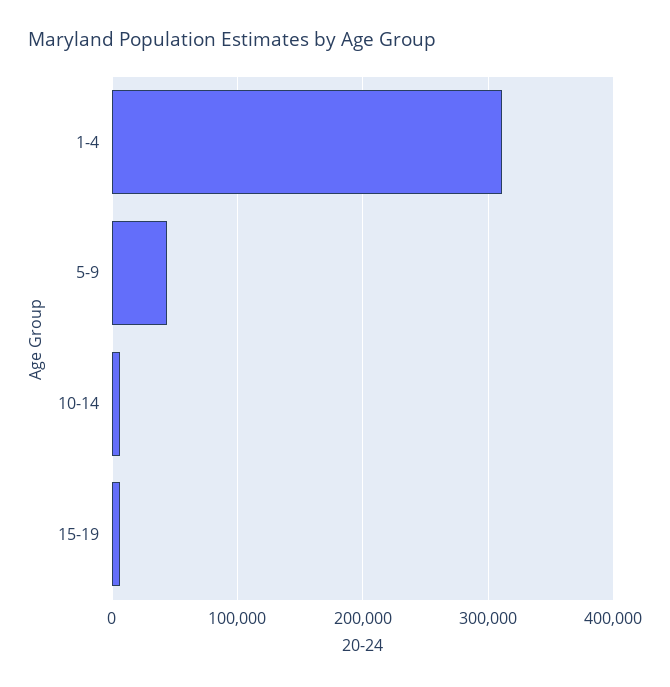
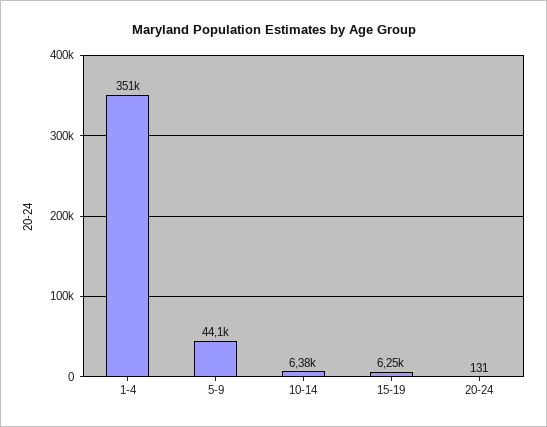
1-4: 310000 -> 351000
20-24: none -> 131

